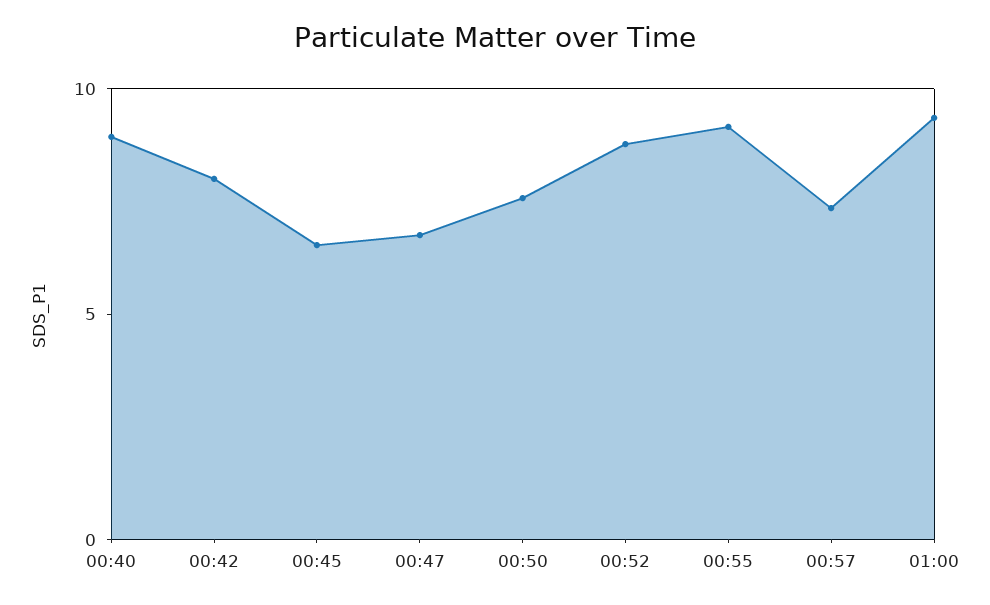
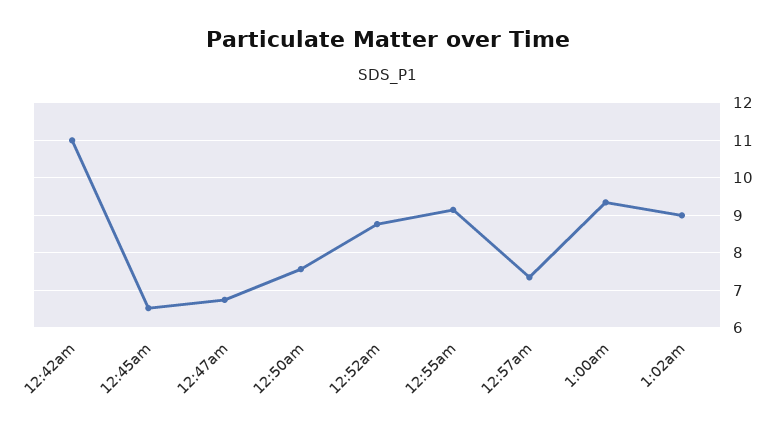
00:40: 9 -> none
00:42: 8 -> 11
1:02am: none -> 9

